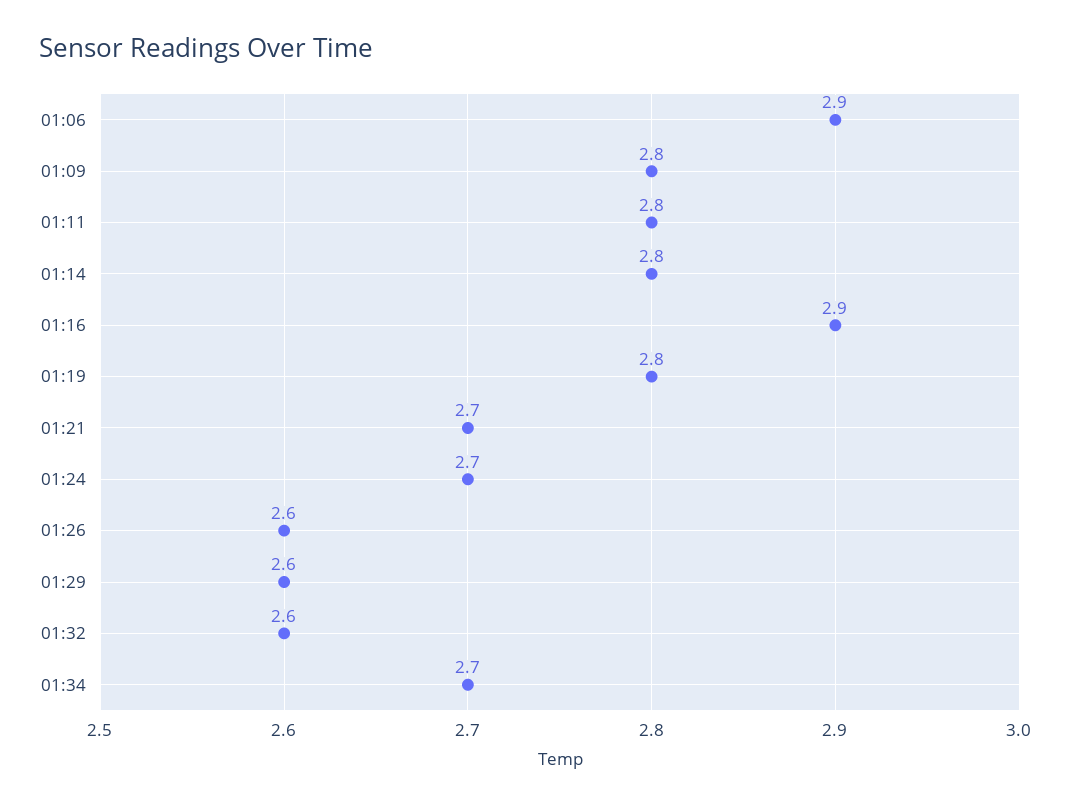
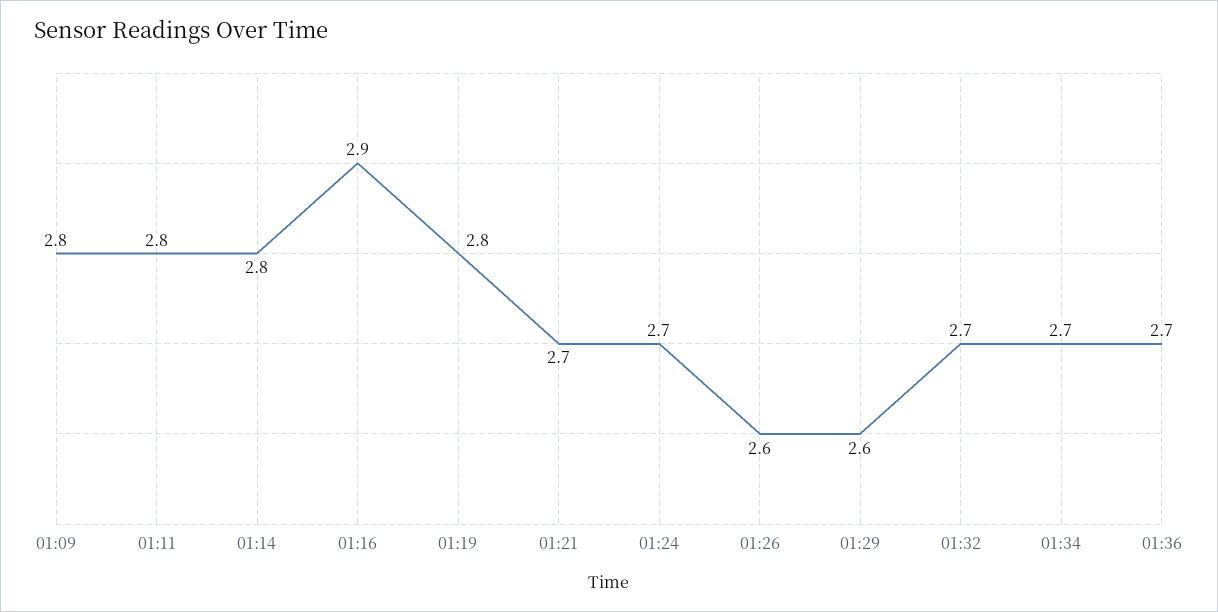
01:06: 2.9 -> none
01:32: 2.6 -> 2.7
01:36: none -> 2.7

